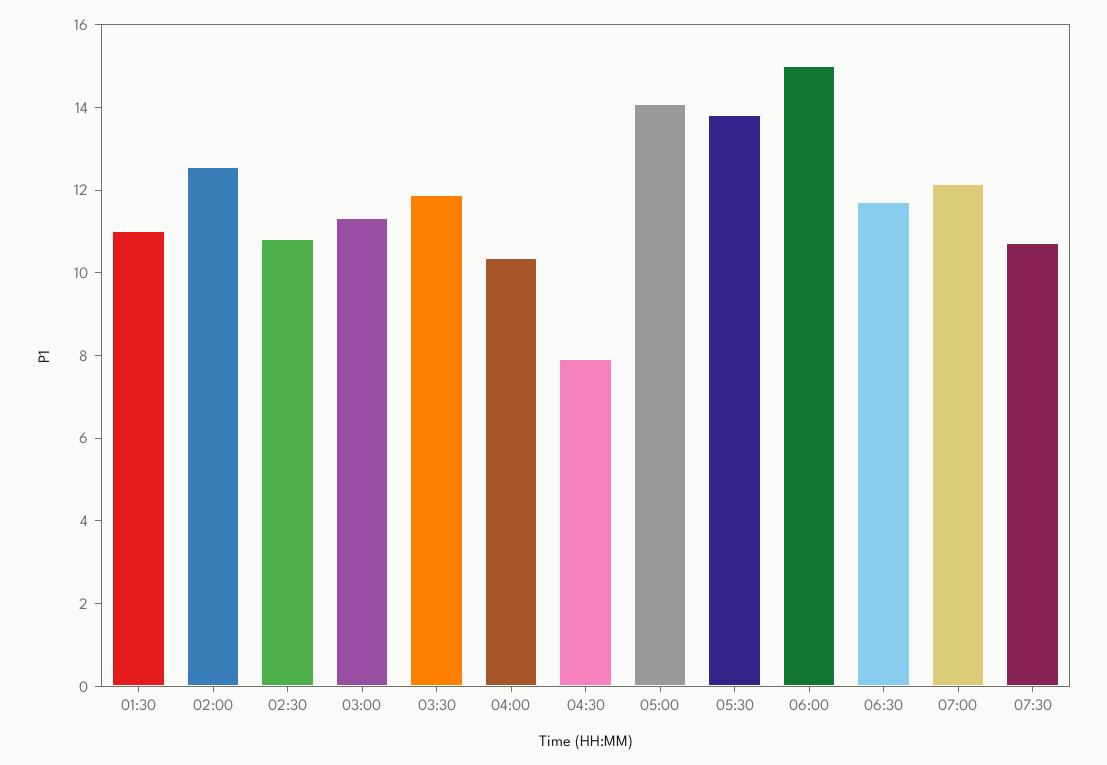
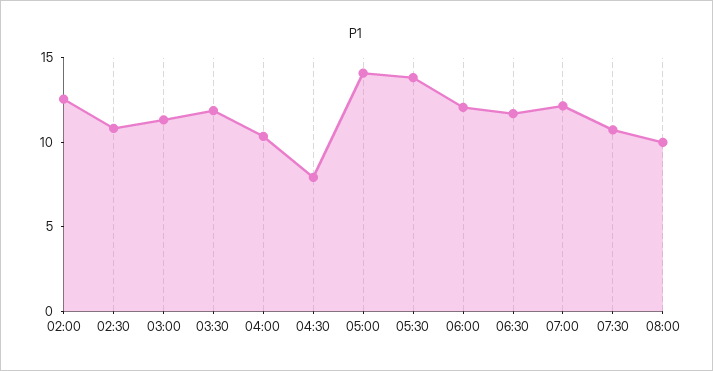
01:30: 11 -> none
06:00: 15 -> 12
08:00: none -> 10

